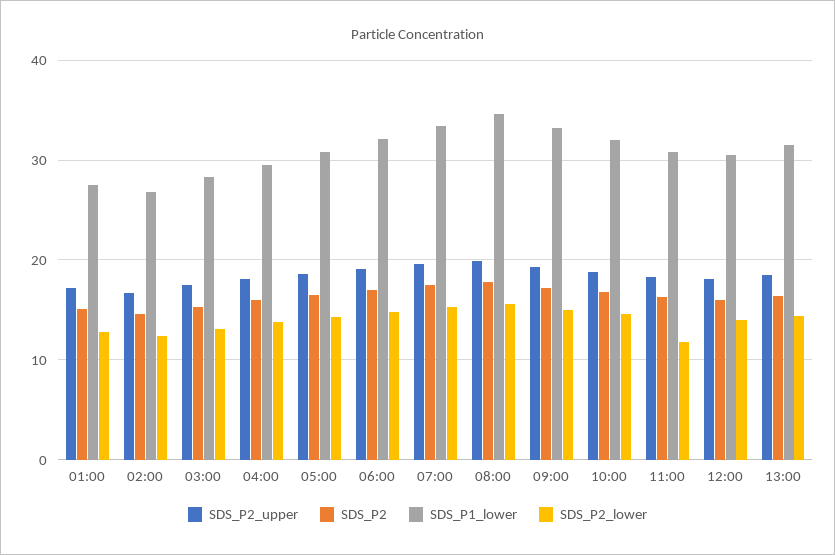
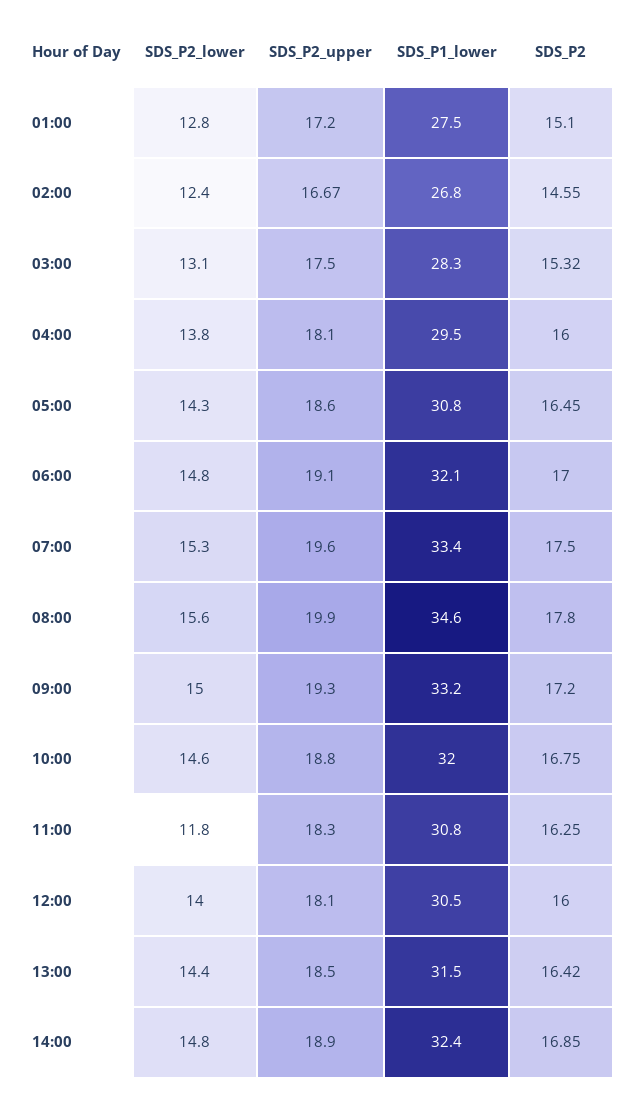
SDS_P2_lower, 14:00: none -> 14.8
SDS_P2_upper, 14:00: none -> 18.9
SDS_P1_lower, 14:00: none -> 32.4
SDS_P2, 14:00: none -> 16.85

